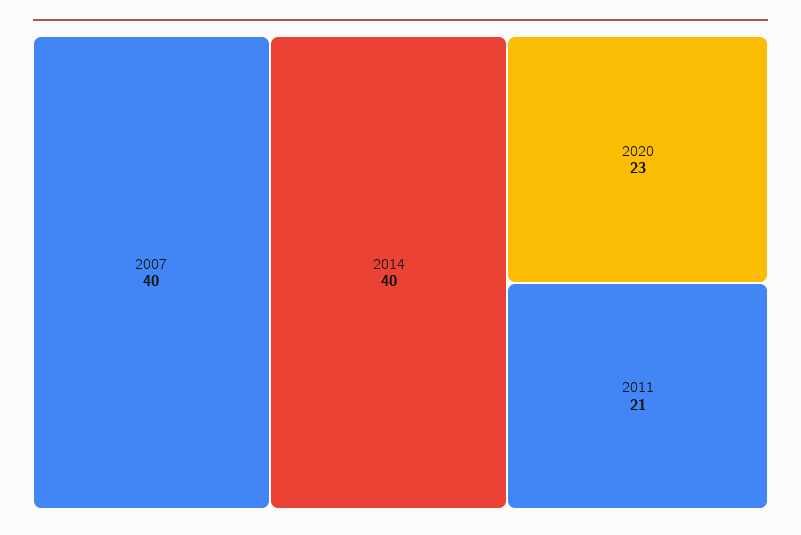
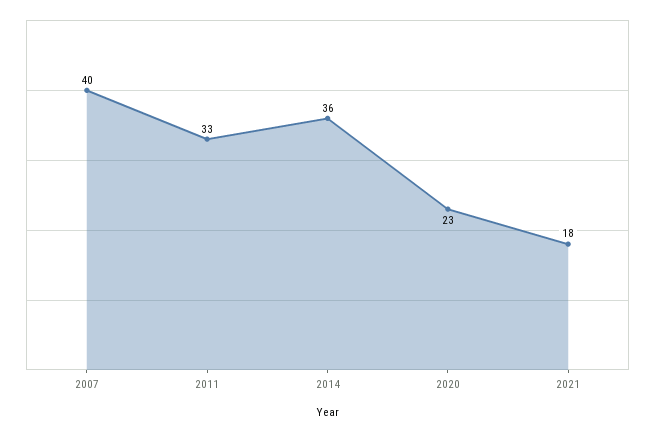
2014: 40 -> 36
2011: 21 -> 33
2021: none -> 18

